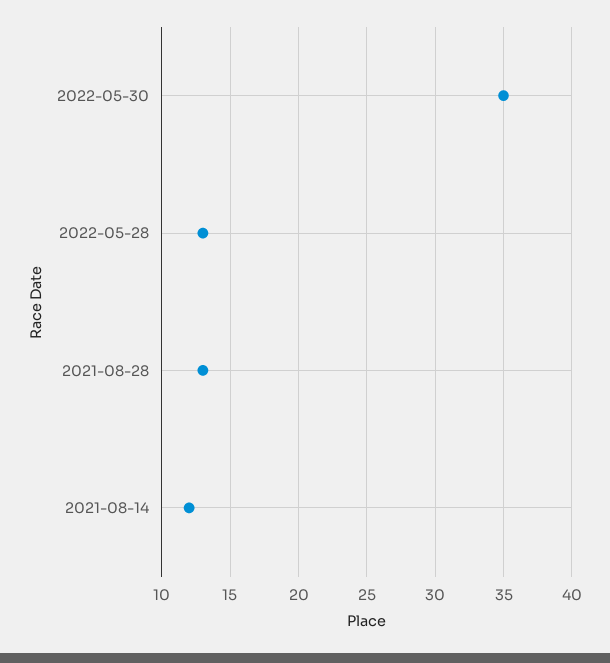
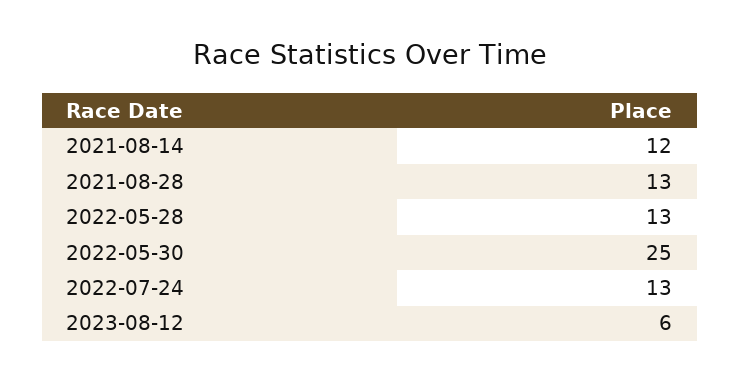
2022-05-30: 35 -> 25
2022-07-24: none -> 13
2023-08-12: none -> 6

